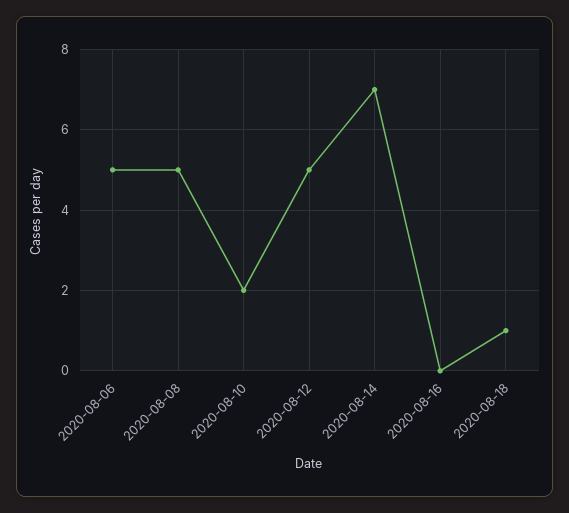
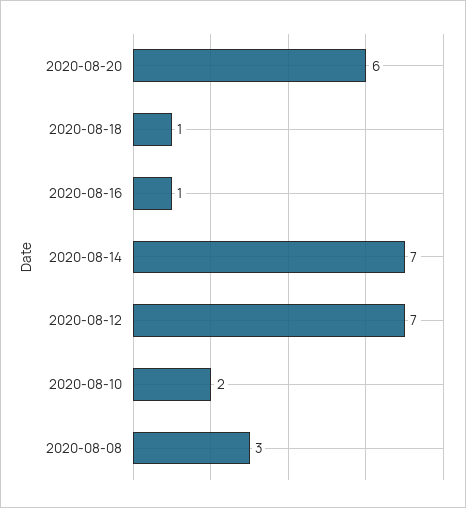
2020-08-06: 5 -> none
2020-08-08: 5 -> 3
2020-08-12: 5 -> 7
2020-08-16: 0 -> 1
2020-08-20: none -> 6

